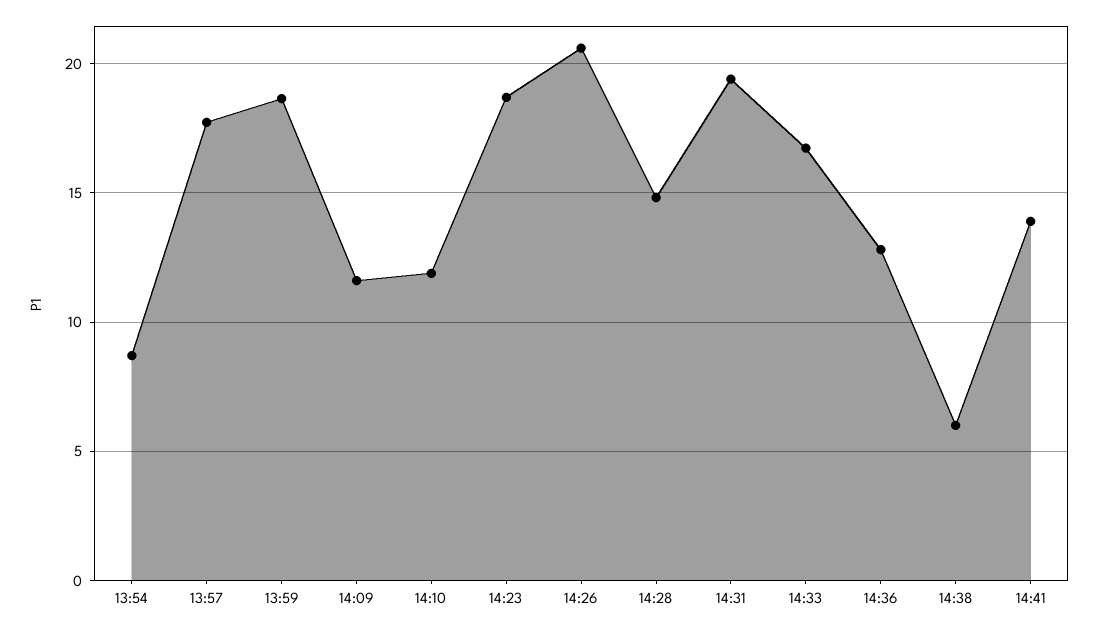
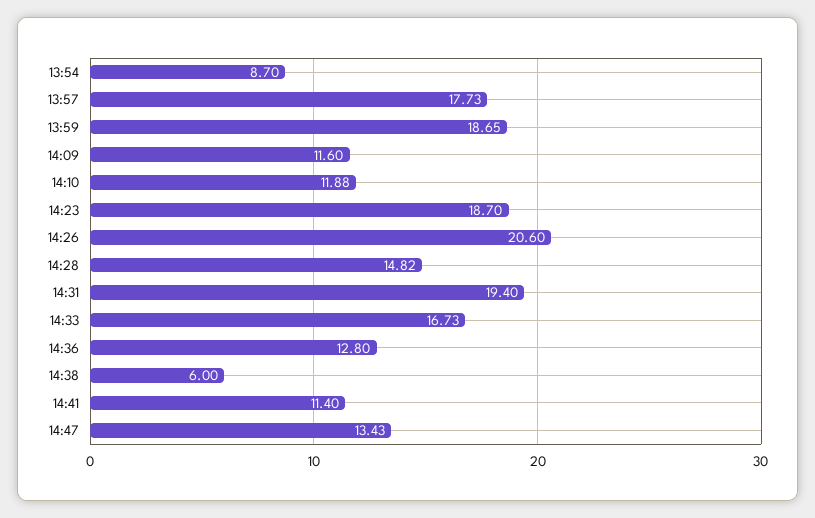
14:41: 14 -> 11.4
14:47: none -> 13.43

